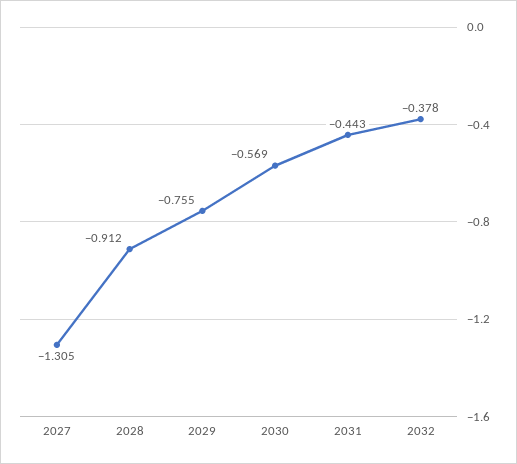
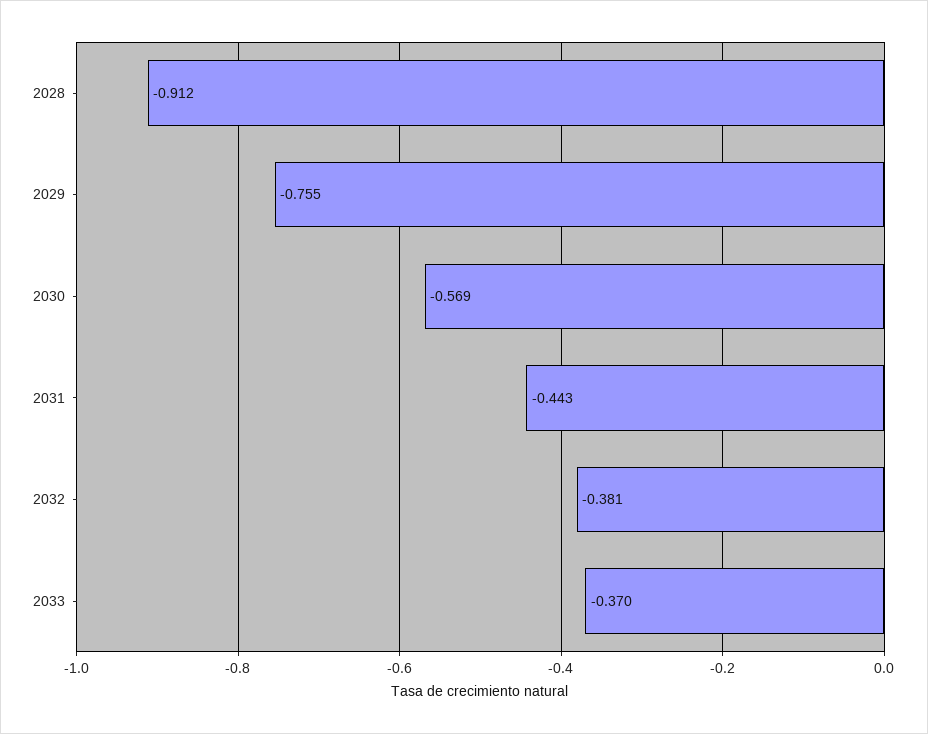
2027: -1.305 -> none
2032: -0.378 -> -0.381
2033: none -> -0.37

